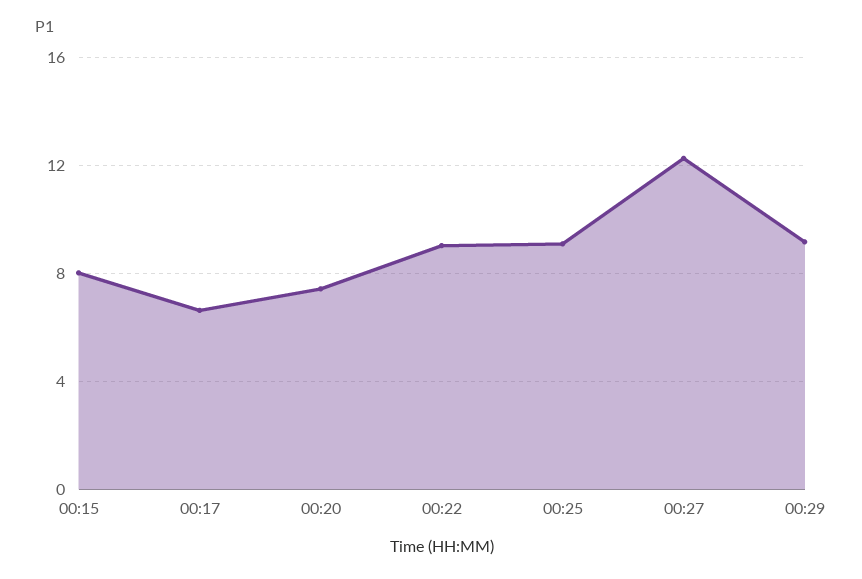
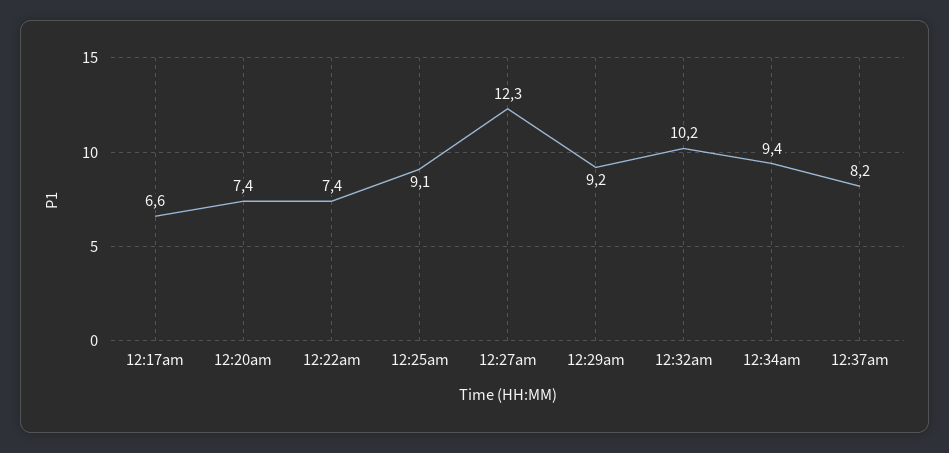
00:15: 8 -> none
00:22: 9 -> 7.4
12:32am: none -> 10.2
12:34am: none -> 9.4
12:37am: none -> 8.2

